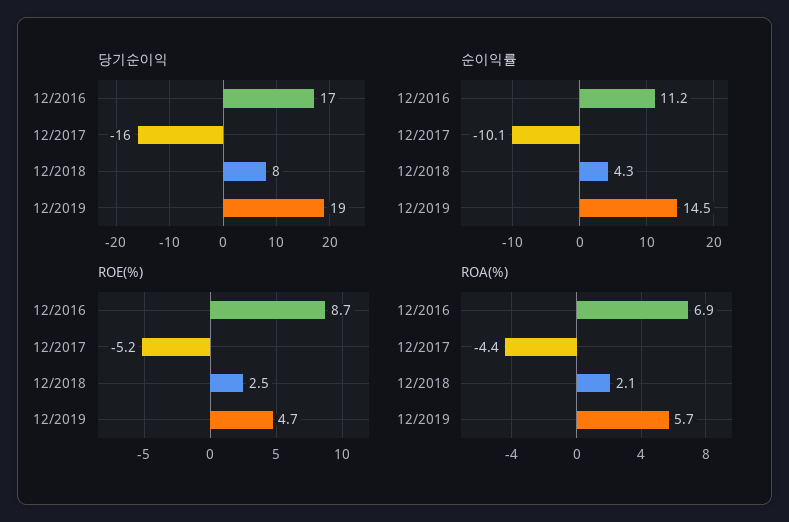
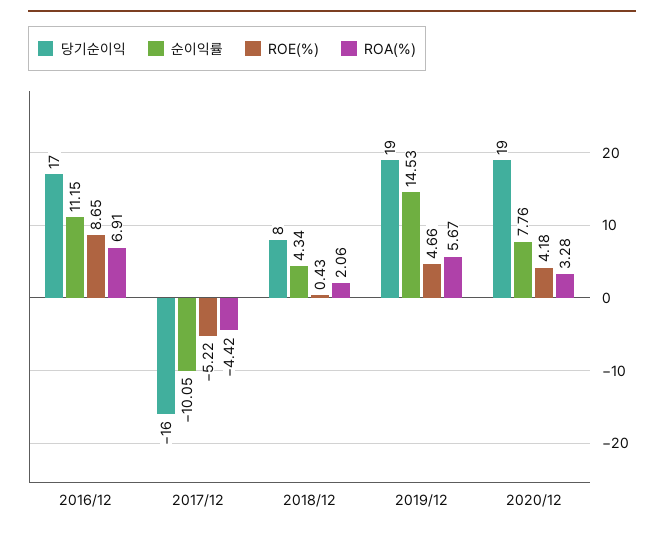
ROE(%), 12/2018: 2.5 -> 0.43
당기순이익, 2020/12: none -> 19
순이익률, 2020/12: none -> 7.76
ROE(%), 2020/12: none -> 4.18
ROA(%), 2020/12: none -> 3.28

